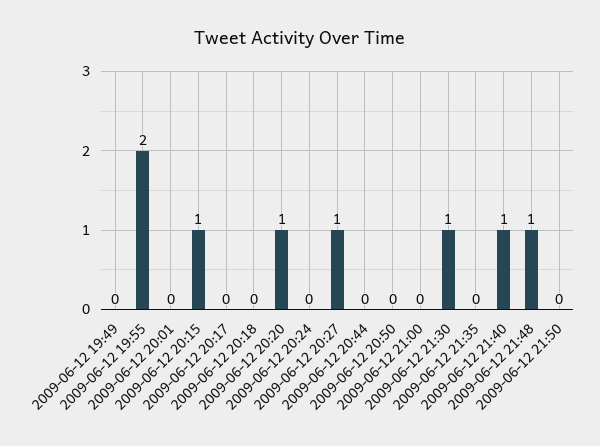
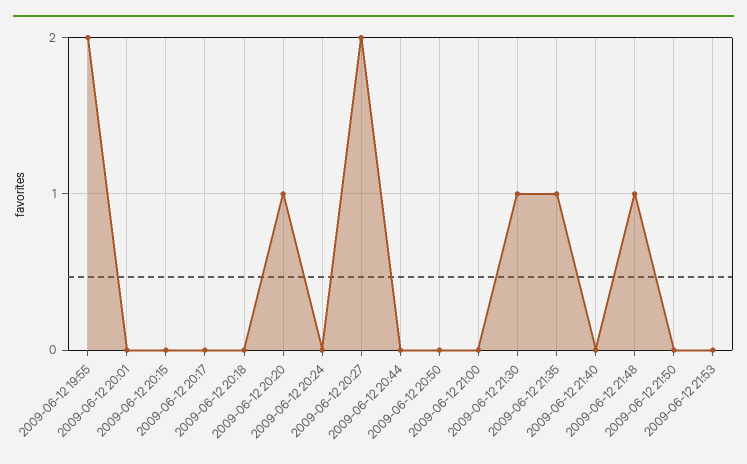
2009-06-12 19:49: 0 -> none
2009-06-12 20:15: 1 -> 0
2009-06-12 20:27: 1 -> 2
2009-06-12 21:35: 0 -> 1
2009-06-12 21:40: 1 -> 0
2009-06-12 21:53: none -> 0

